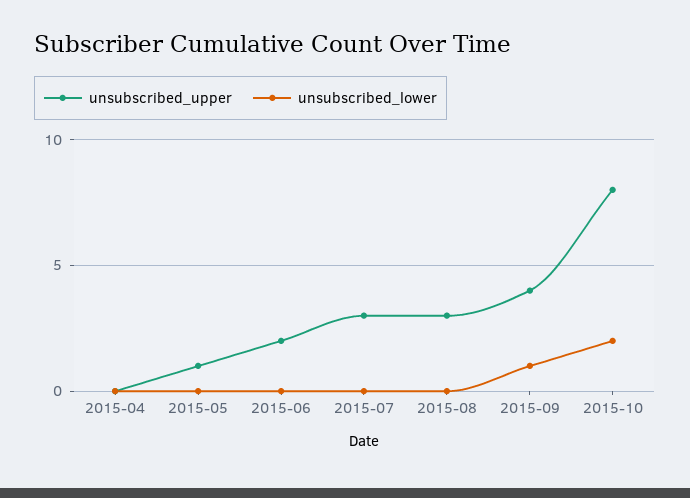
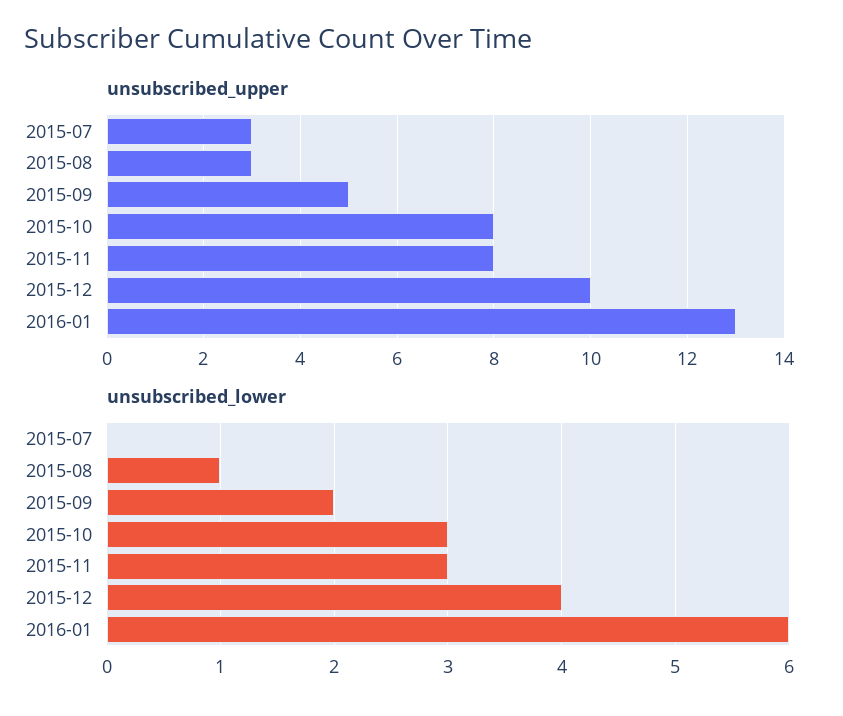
unsubscribed_upper, 2015-04: 0 -> none
unsubscribed_lower, 2015-04: 0 -> none
unsubscribed_upper, 2015-05: 1 -> none
unsubscribed_lower, 2015-05: 0 -> none
unsubscribed_upper, 2015-06: 2 -> none
unsubscribed_lower, 2015-06: 0 -> none
unsubscribed_lower, 2015-08: 0 -> 1
unsubscribed_upper, 2015-09: 4 -> 5
unsubscribed_lower, 2015-09: 1 -> 2
unsubscribed_lower, 2015-10: 2 -> 3
unsubscribed_upper, 2015-11: none -> 8
unsubscribed_upper, 2015-12: none -> 10
unsubscribed_upper, 2016-01: none -> 13
unsubscribed_lower, 2015-11: none -> 3
unsubscribed_lower, 2015-12: none -> 4
unsubscribed_lower, 2016-01: none -> 6

